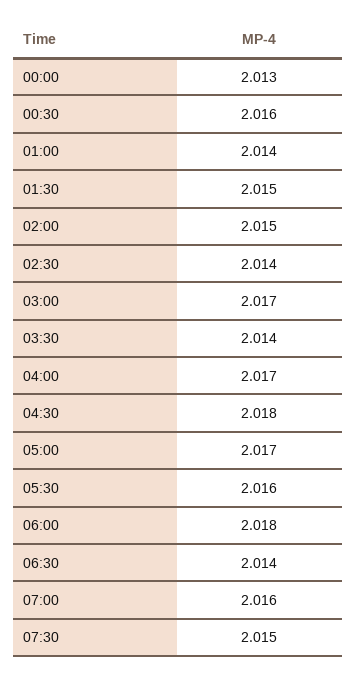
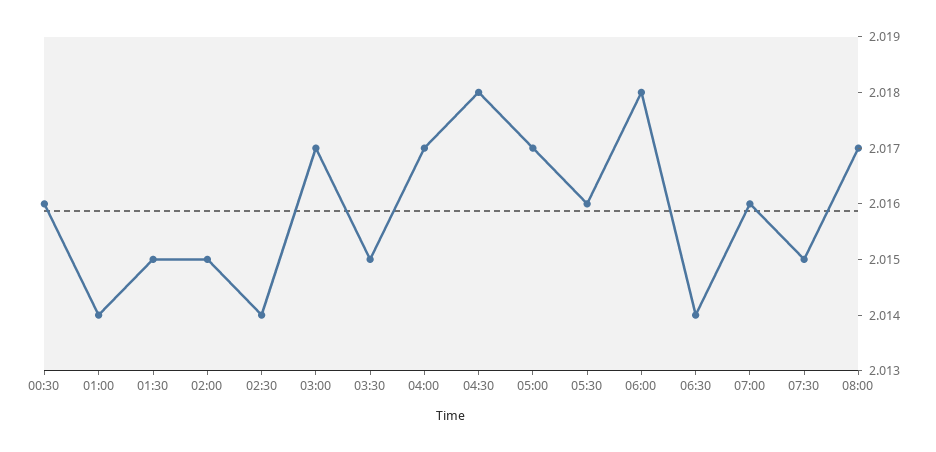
00:00: 2.013 -> none
03:30: 2.014 -> 2.015
08:00: none -> 2.017

